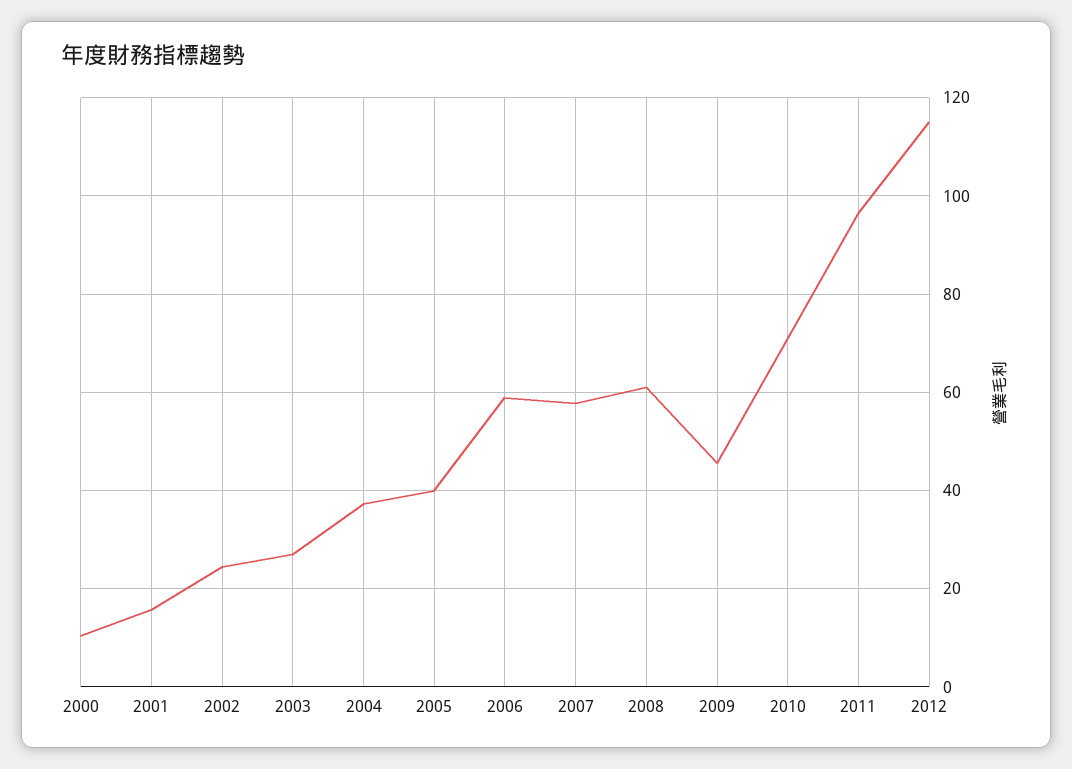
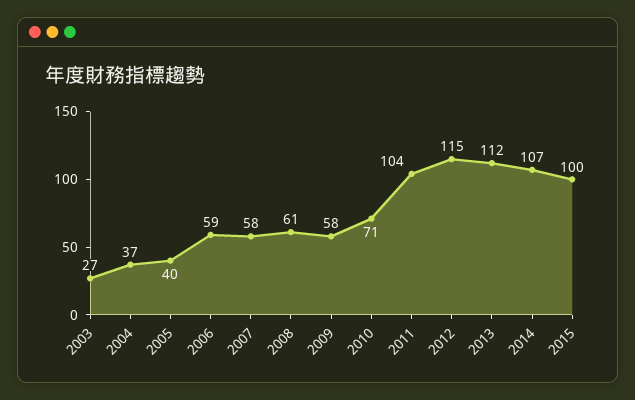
2000: 10 -> none
2001: 16 -> none
2002: 24 -> none
2009: 46 -> 58
2011: 96 -> 104
2013: none -> 112
2014: none -> 107
2015: none -> 100

